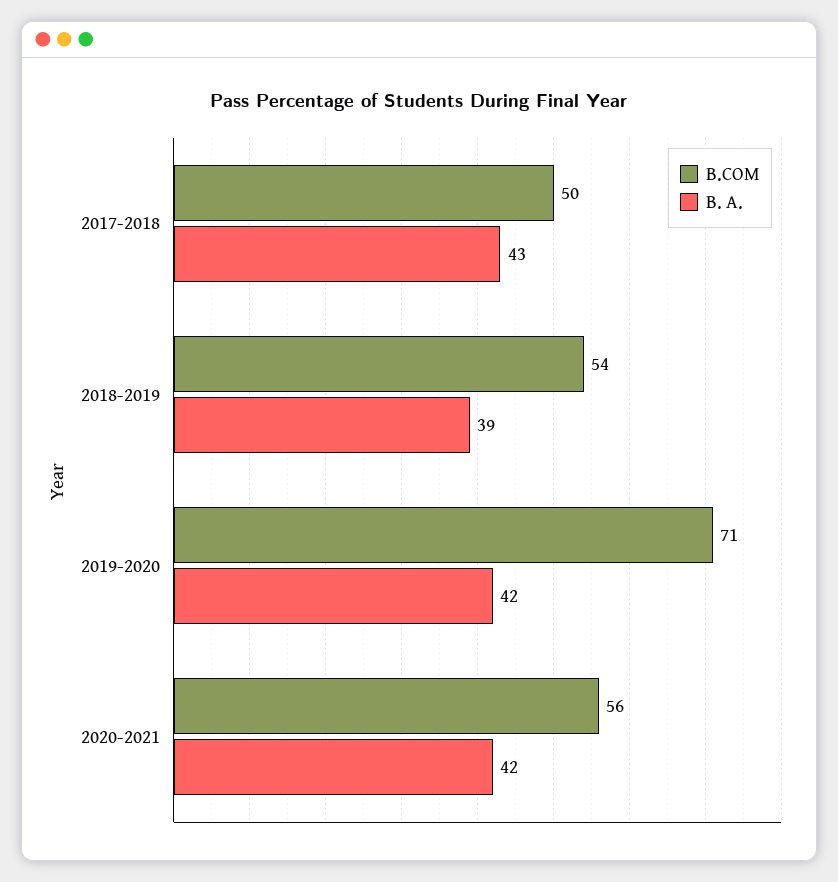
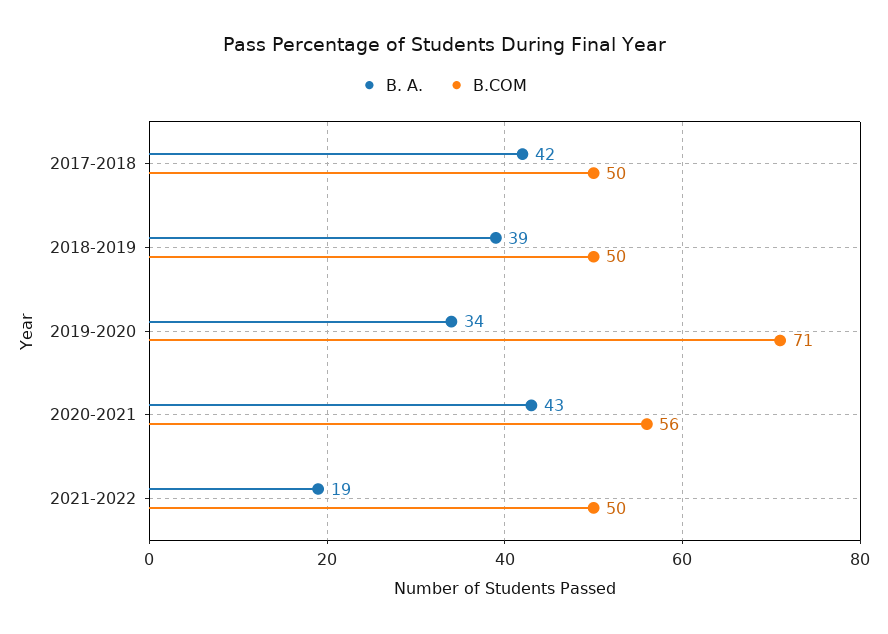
B. A., 2017-2018: 43 -> 42
B.COM, 2018-2019: 54 -> 50
B. A., 2019-2020: 42 -> 34
B. A., 2020-2021: 42 -> 43
B. A., 2021-2022: none -> 19
B.COM, 2021-2022: none -> 50

